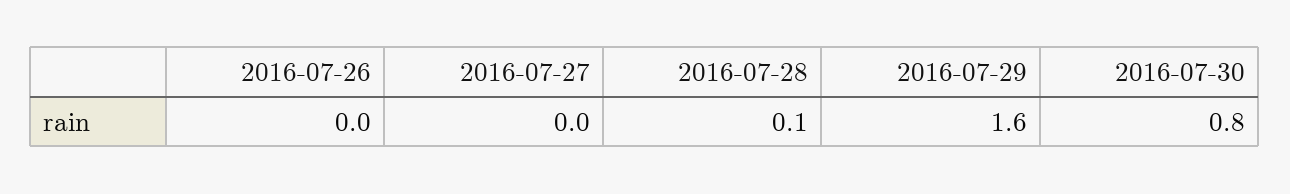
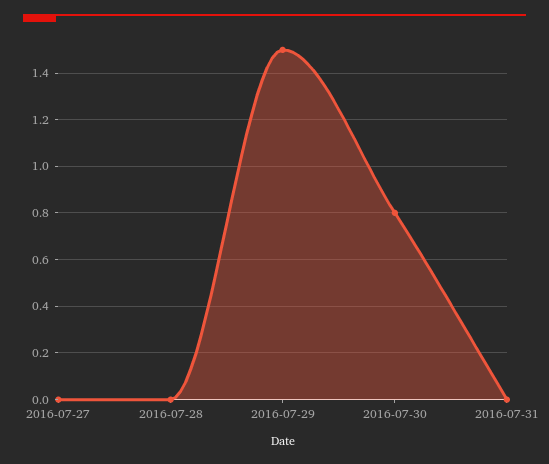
2016-07-26: 0 -> none
2016-07-28: 0.1 -> 0
2016-07-29: 1.6 -> 1.5
2016-07-31: none -> 0

